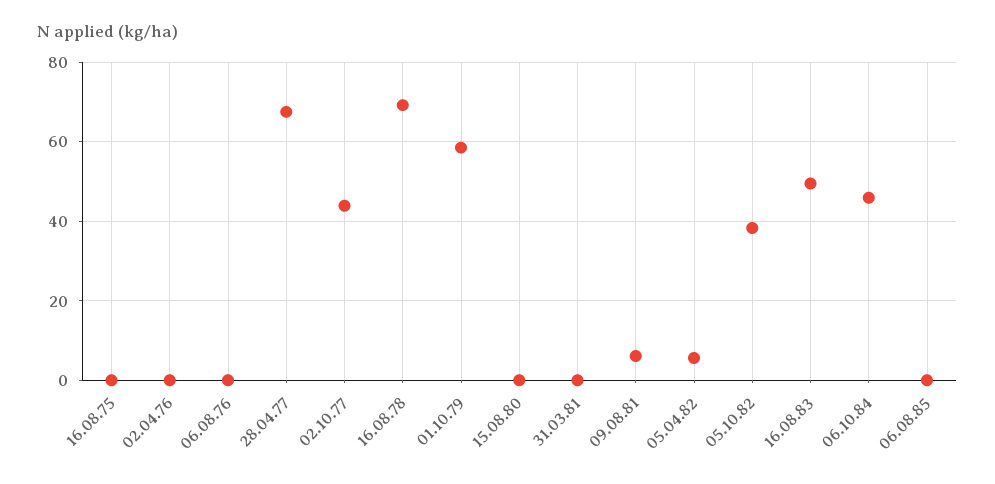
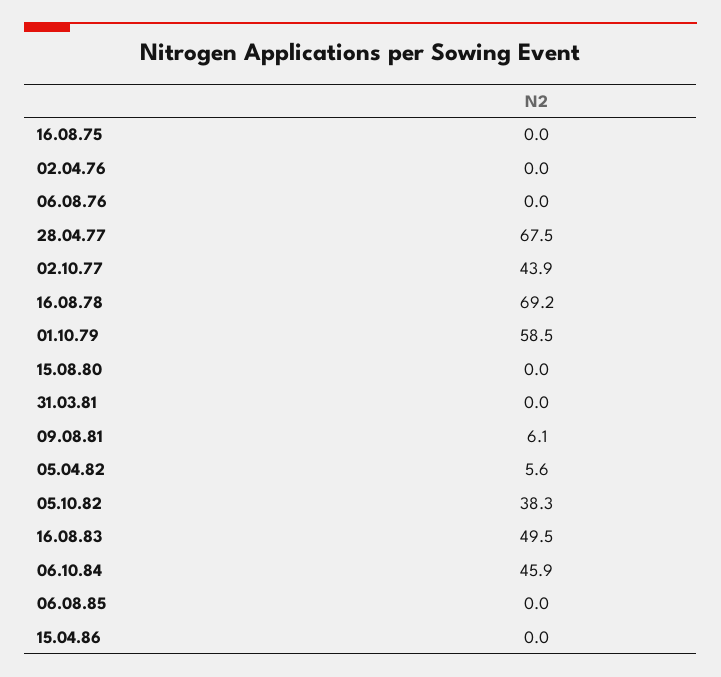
15.04.86: none -> 0

